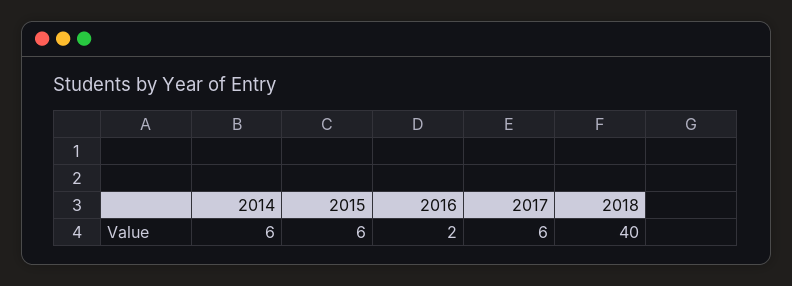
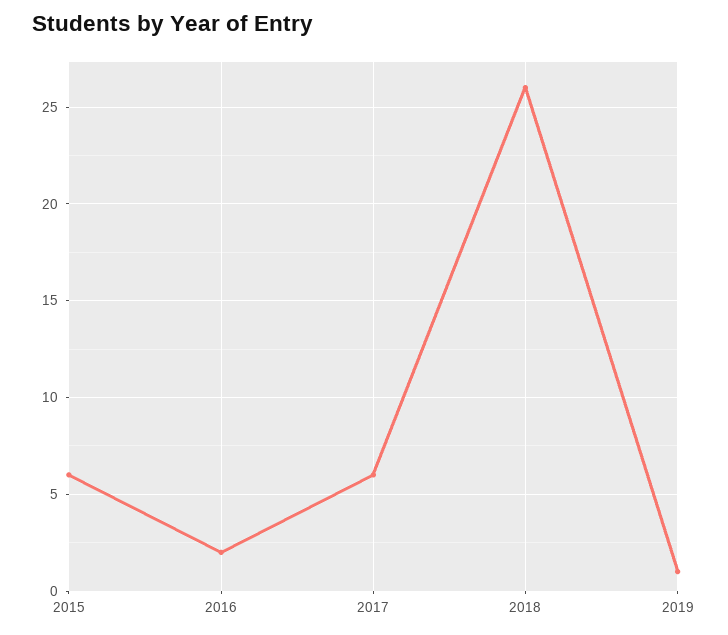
2014: 6 -> none
2018: 40 -> 26
2019: none -> 1

